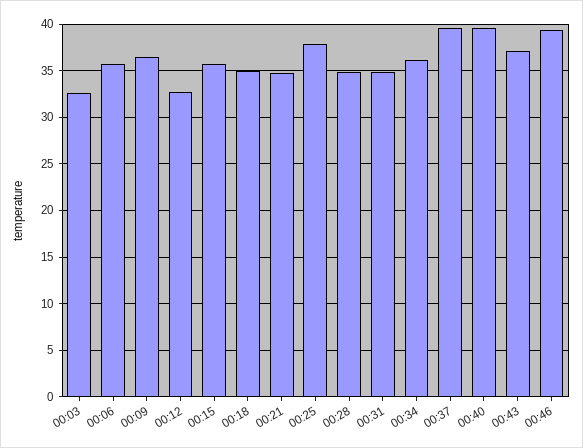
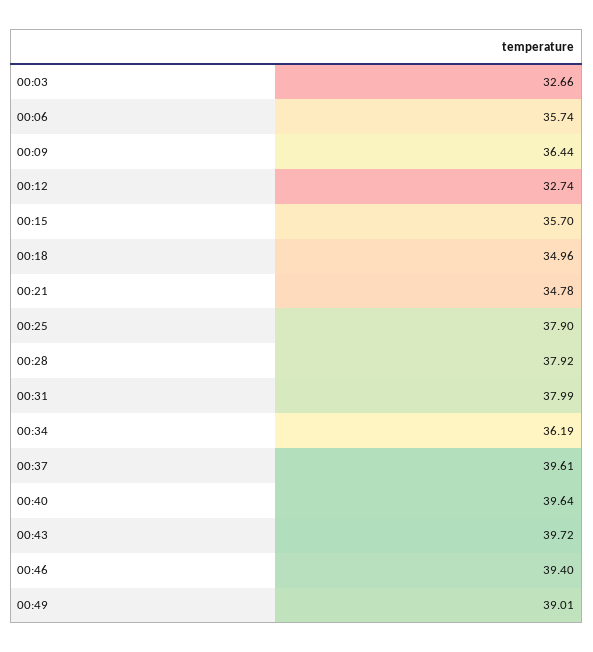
00:28: 35 -> 37.92
00:31: 35 -> 37.99
00:43: 37 -> 39.72
00:49: none -> 39.01

